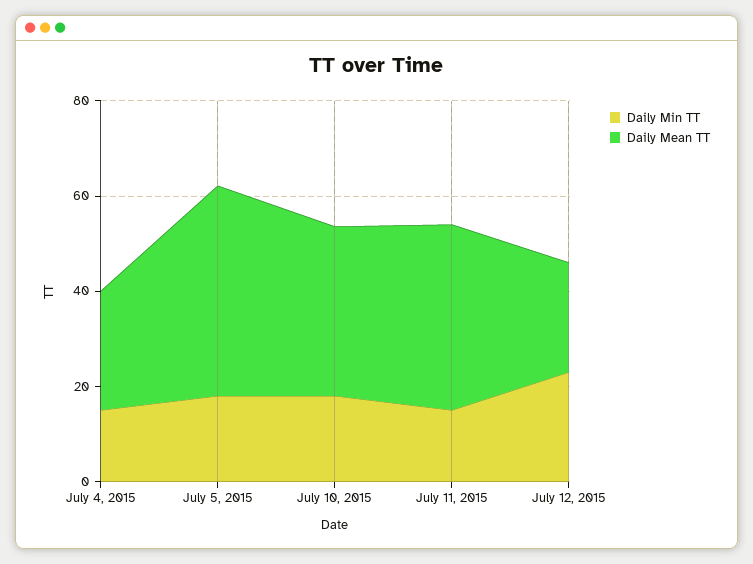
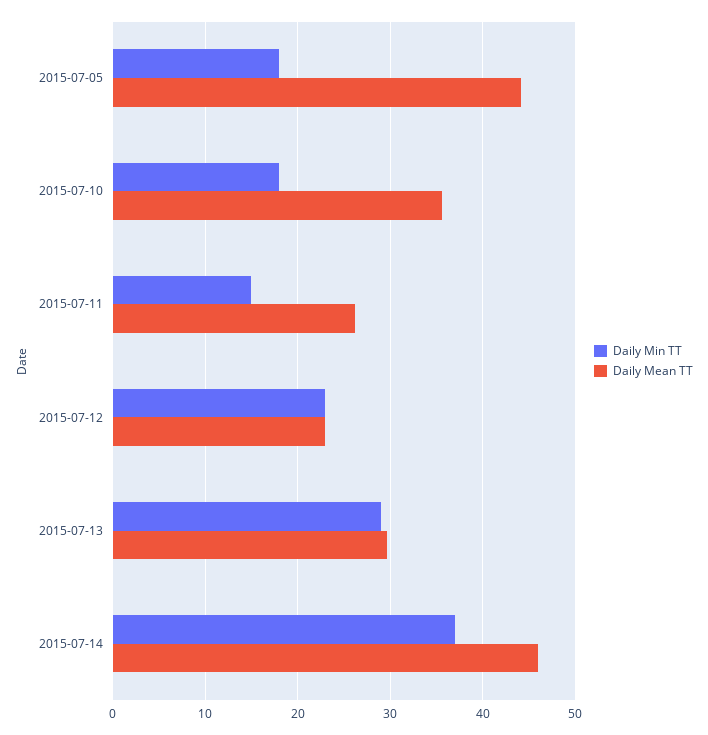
Daily Min TT, July 4, 2015: 15 -> none
Daily Mean TT, July 4, 2015: 25 -> none
Daily Mean TT, July 11, 2015: 40 -> 26
Daily Min TT, 2015-07-13: none -> 29
Daily Mean TT, 2015-07-13: none -> 30
Daily Min TT, 2015-07-14: none -> 37
Daily Mean TT, 2015-07-14: none -> 46

